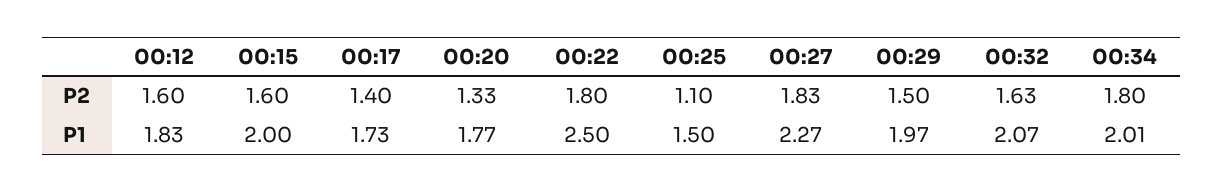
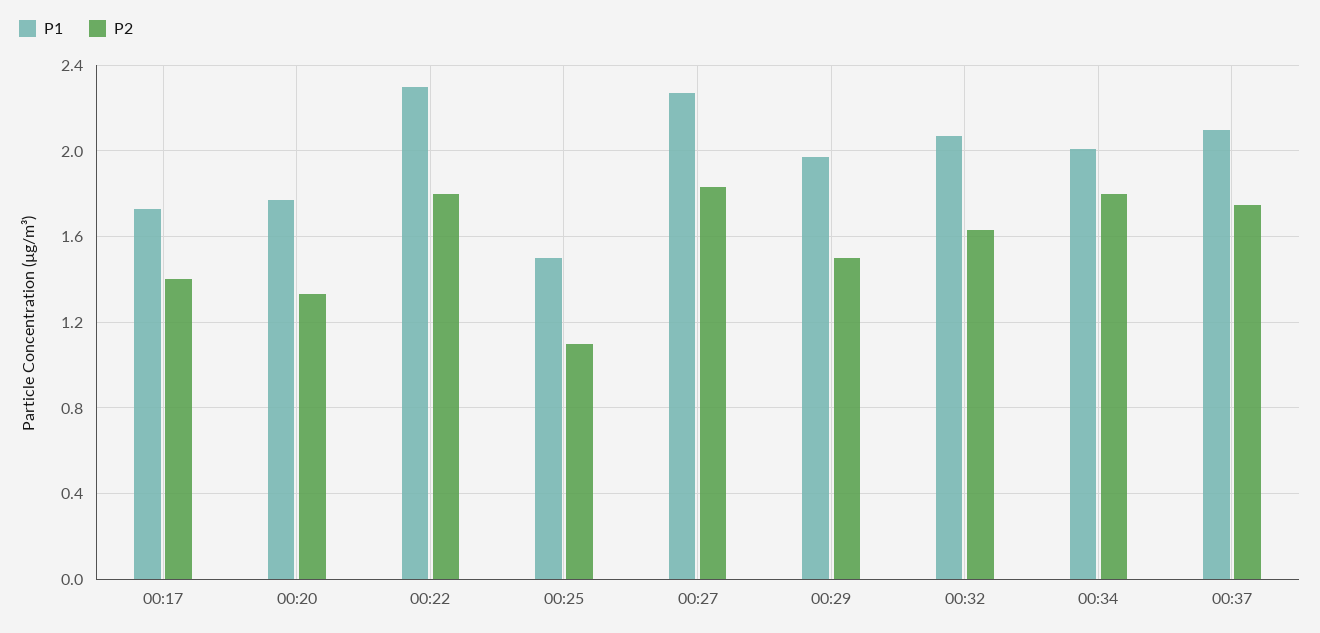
P2, 00:12: 1.6 -> none
P2, 00:15: 1.6 -> none
P1, 00:12: 1.83 -> none
P1, 00:15: 2 -> none
P1, 00:22: 2.5 -> 2.3
P1, 00:37: none -> 2.1
P2, 00:37: none -> 1.75

